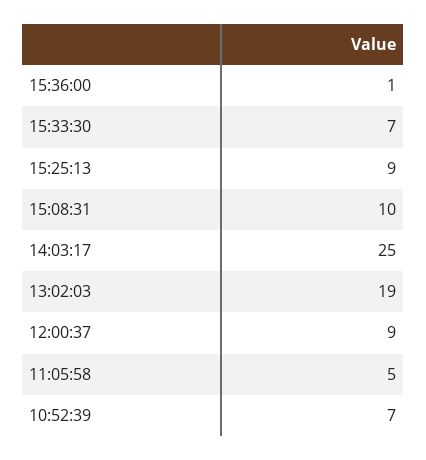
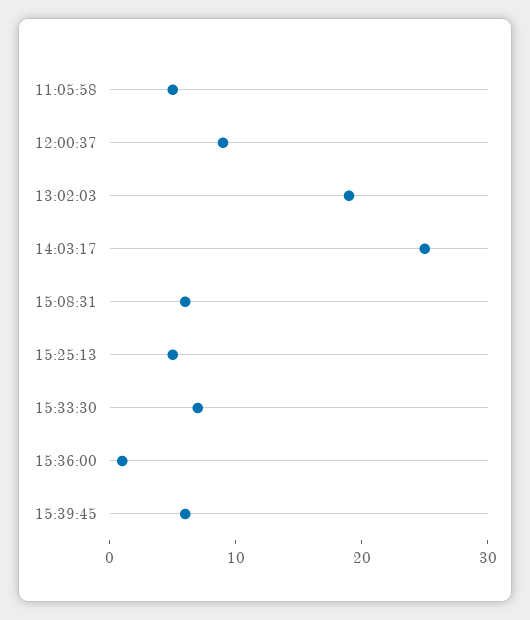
15:25:13: 9 -> 5
15:08:31: 10 -> 6
10:52:39: 7 -> none
15:39:45: none -> 6

